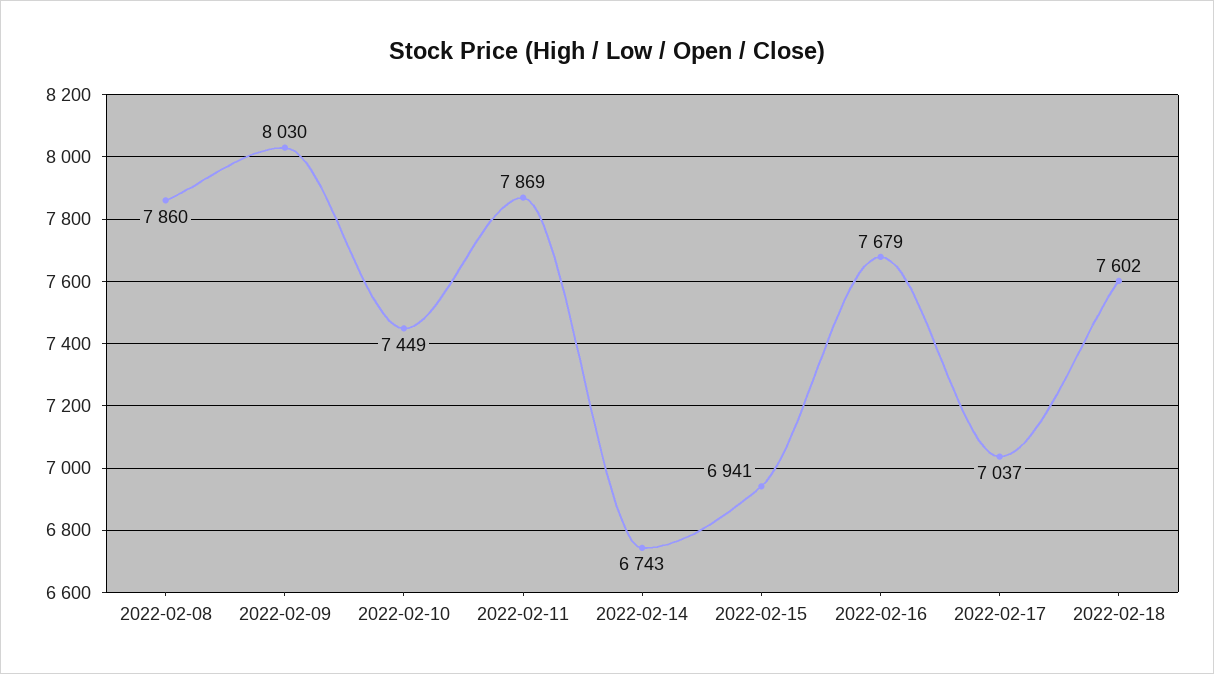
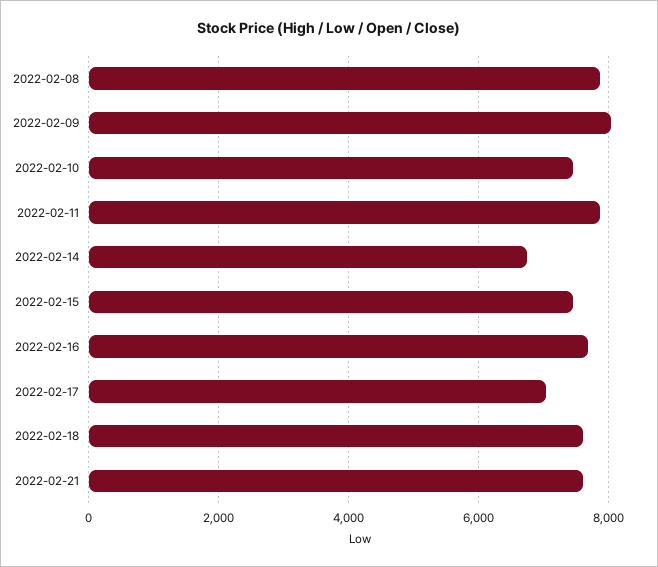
2022-02-15: 6941 -> 7400
2022-02-21: none -> 7600

